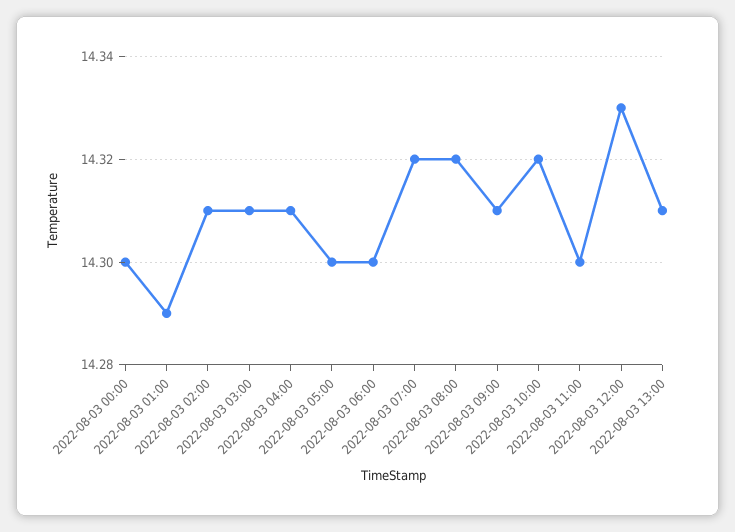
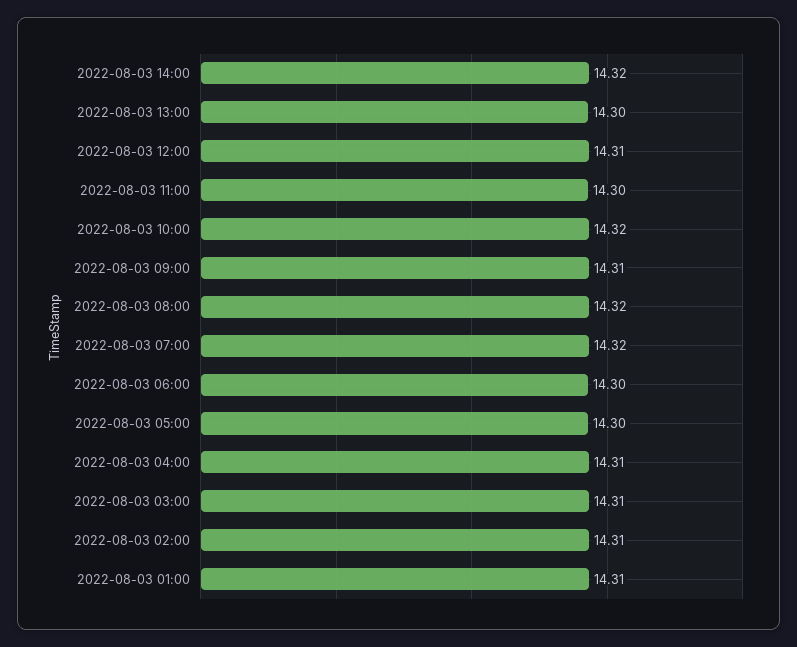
2022-08-03 00:00: 14.3 -> none
2022-08-03 01:00: 14.29 -> 14.31
2022-08-03 12:00: 14.33 -> 14.31
2022-08-03 13:00: 14.31 -> 14.3
2022-08-03 14:00: none -> 14.32

